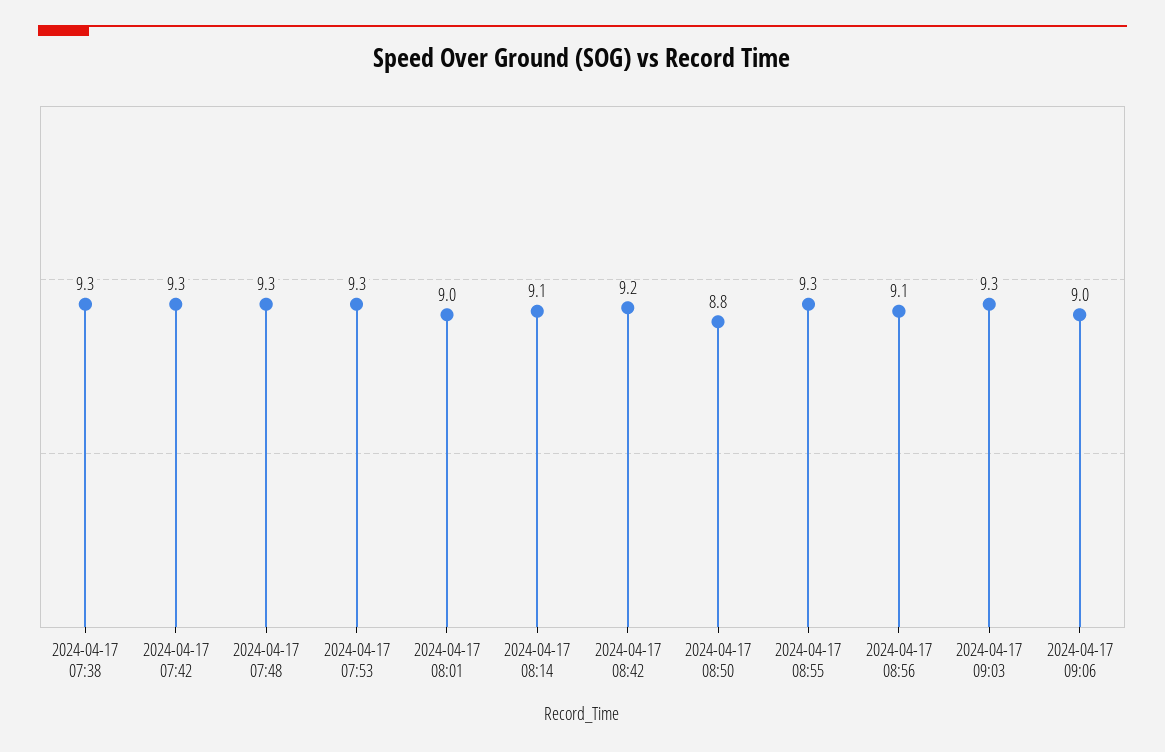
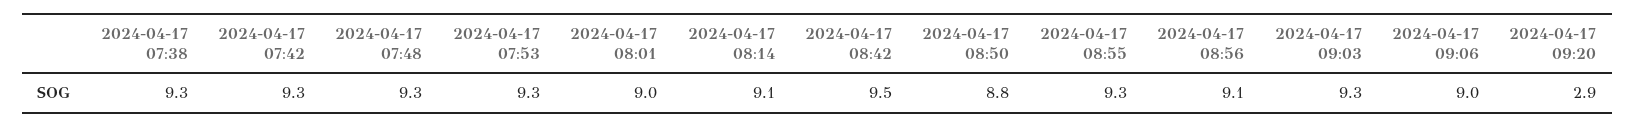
2024-04-17 08:42: 9.2 -> 9.5
2024-04-17 09:20: none -> 2.9

